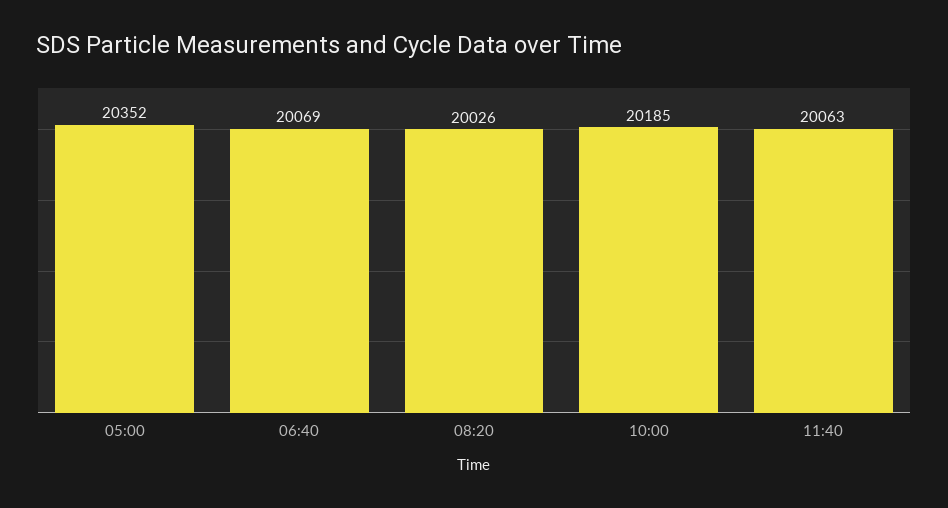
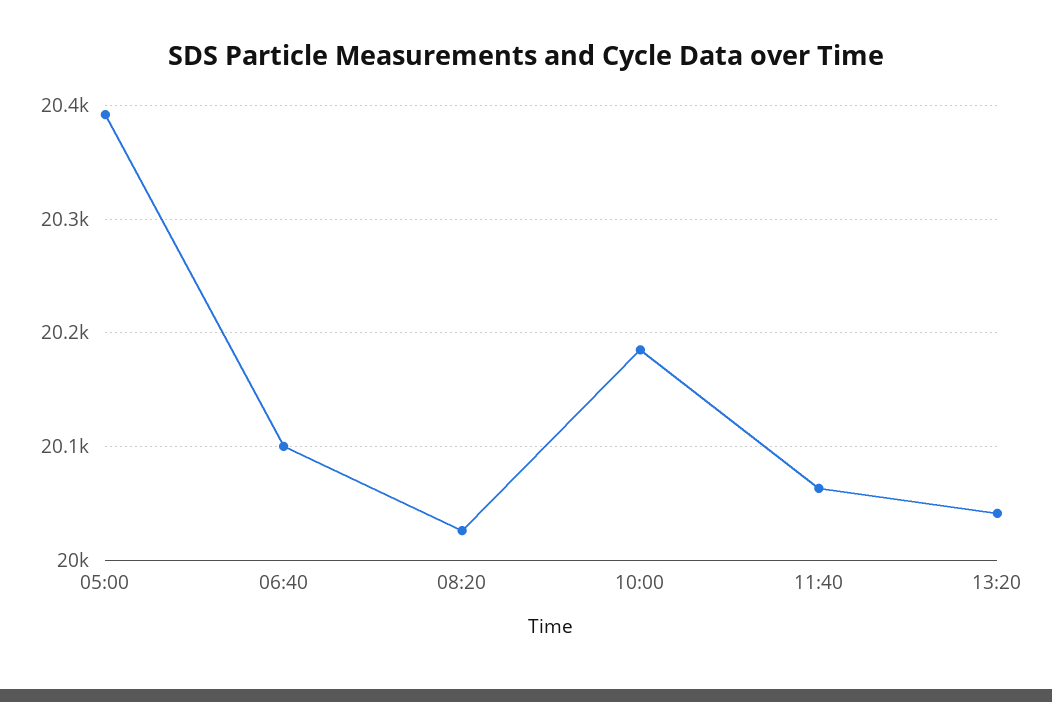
05:00: 20352 -> 20390
06:40: 20069 -> 20100
13:20: none -> 20040

